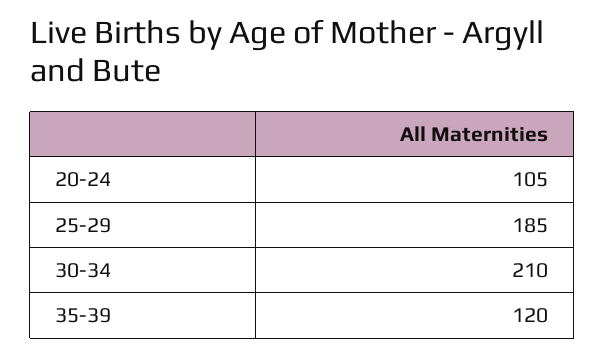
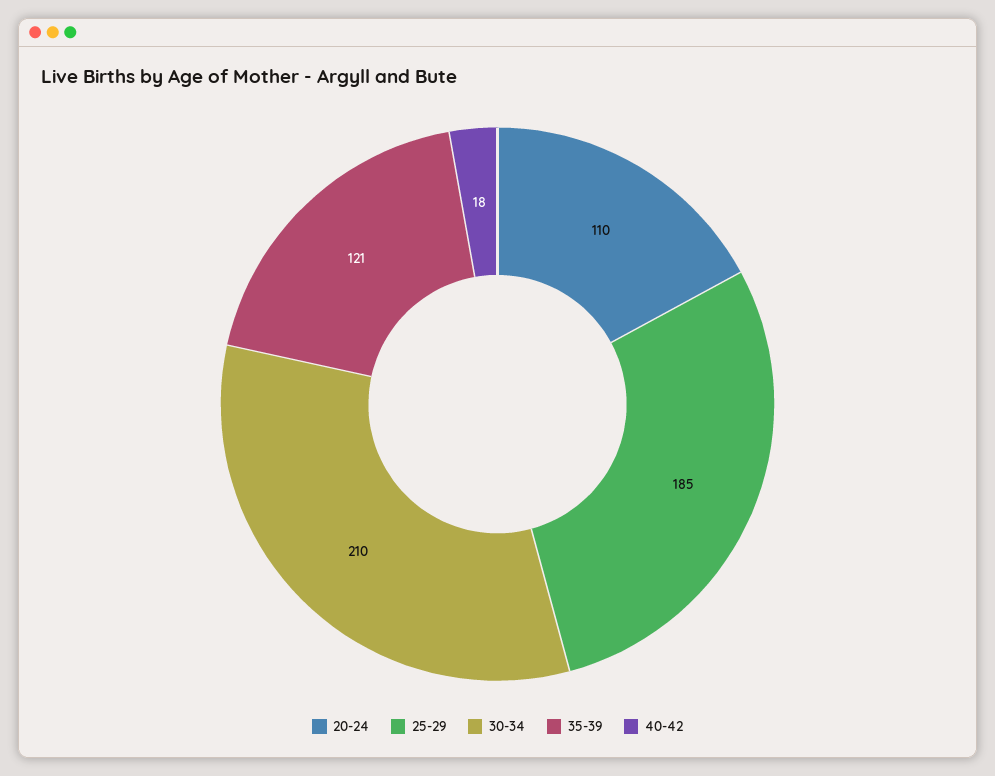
20-24: 105 -> 110
35-39: 120 -> 121
40-42: none -> 18

